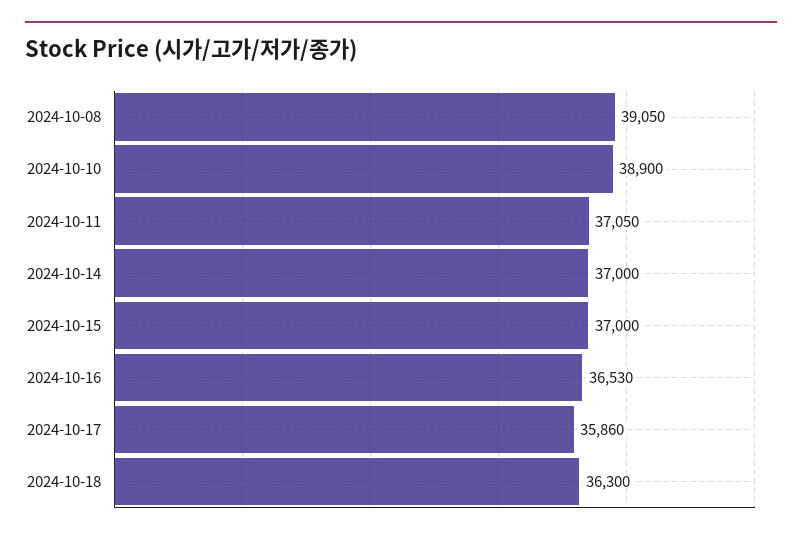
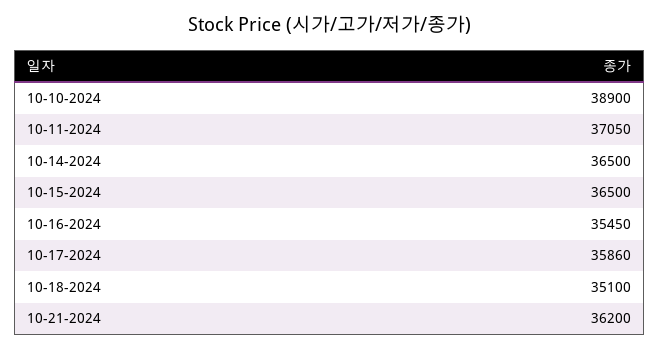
2024-10-08: 39050 -> none
2024-10-14: 37000 -> 36500
2024-10-15: 37000 -> 36500
2024-10-16: 36530 -> 35450
2024-10-18: 36300 -> 35100
10-21-2024: none -> 36200

